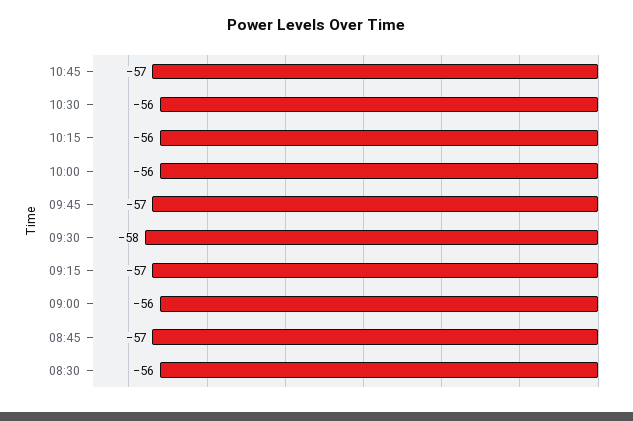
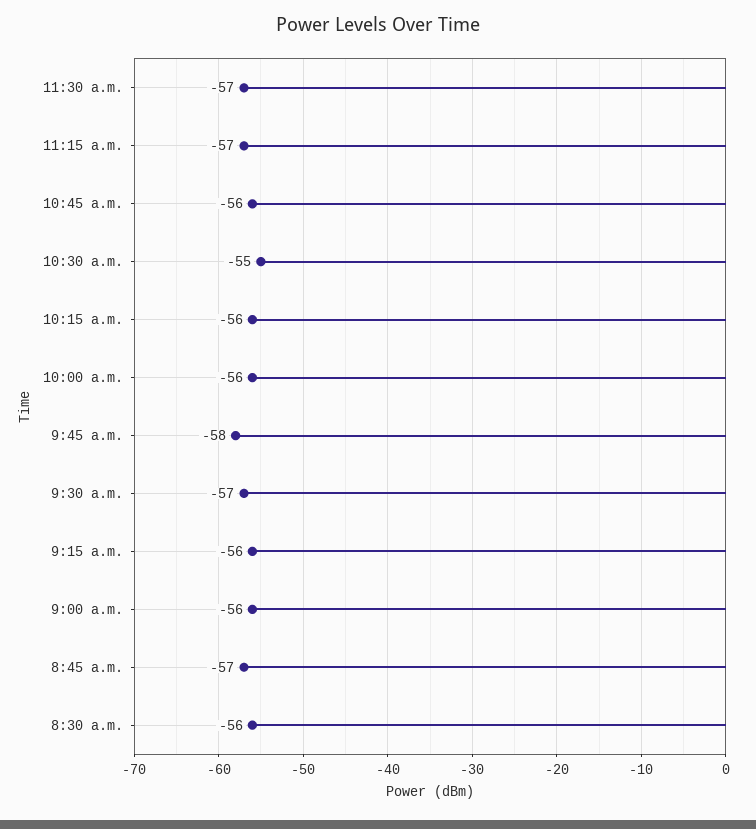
10:45: -57 -> -56
10:30: -56 -> -55
09:45: -57 -> -58
09:30: -58 -> -57
09:15: -57 -> -56
11:30 a.m.: none -> -57
11:15 a.m.: none -> -57

